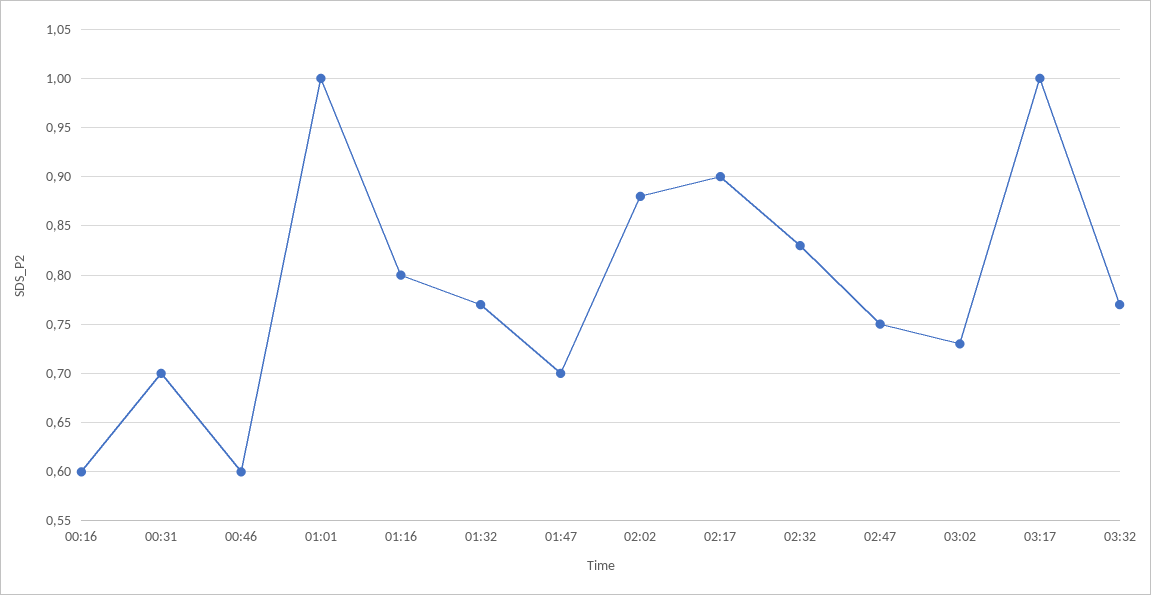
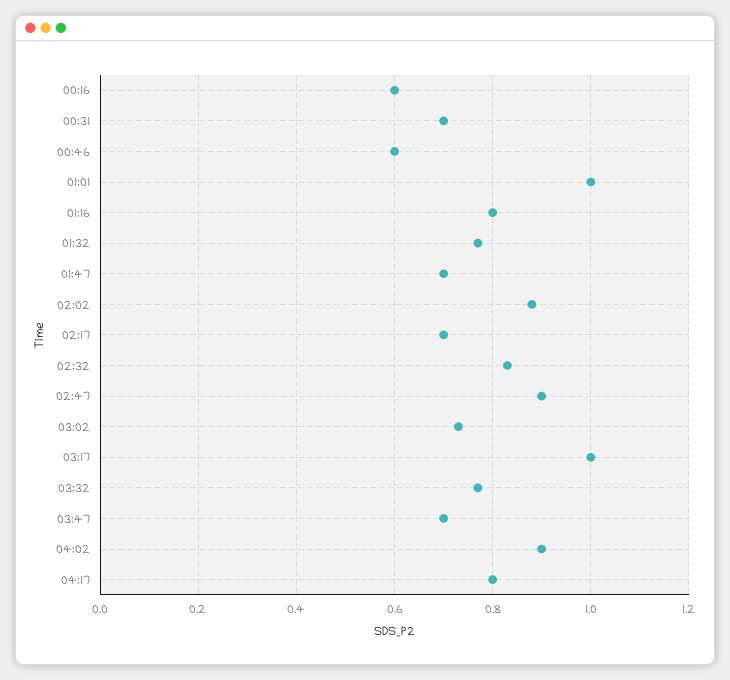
02:17: 0.9 -> 0.7
02:47: 0.75 -> 0.9
03:47: none -> 0.7
04:02: none -> 0.9
04:17: none -> 0.8

